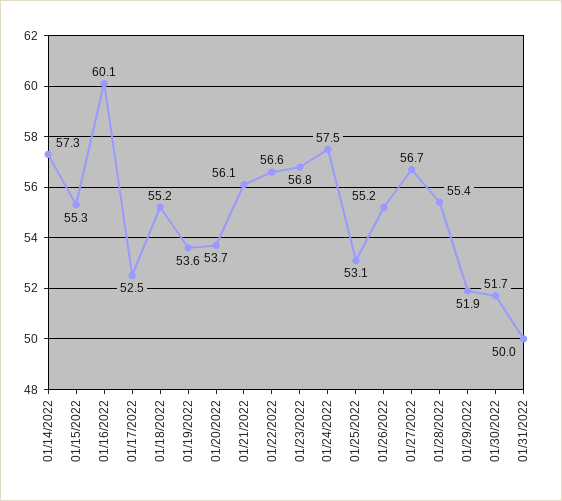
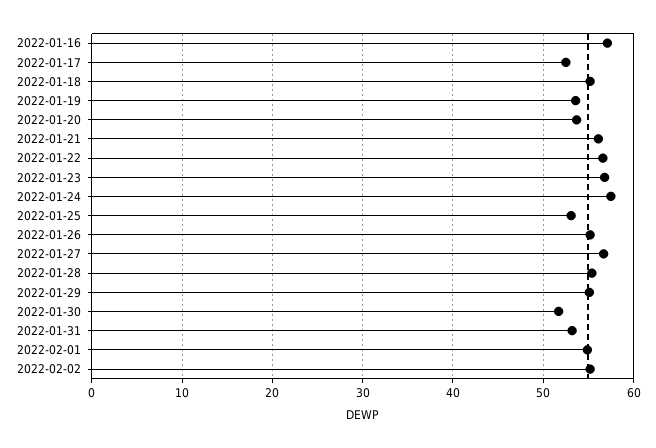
01/14/2022: 57.3 -> none
01/15/2022: 55.3 -> none
01/16/2022: 60.1 -> 57
01/29/2022: 51.9 -> 55
01/31/2022: 50 -> 53
2022-02-01: none -> 55
2022-02-02: none -> 55

